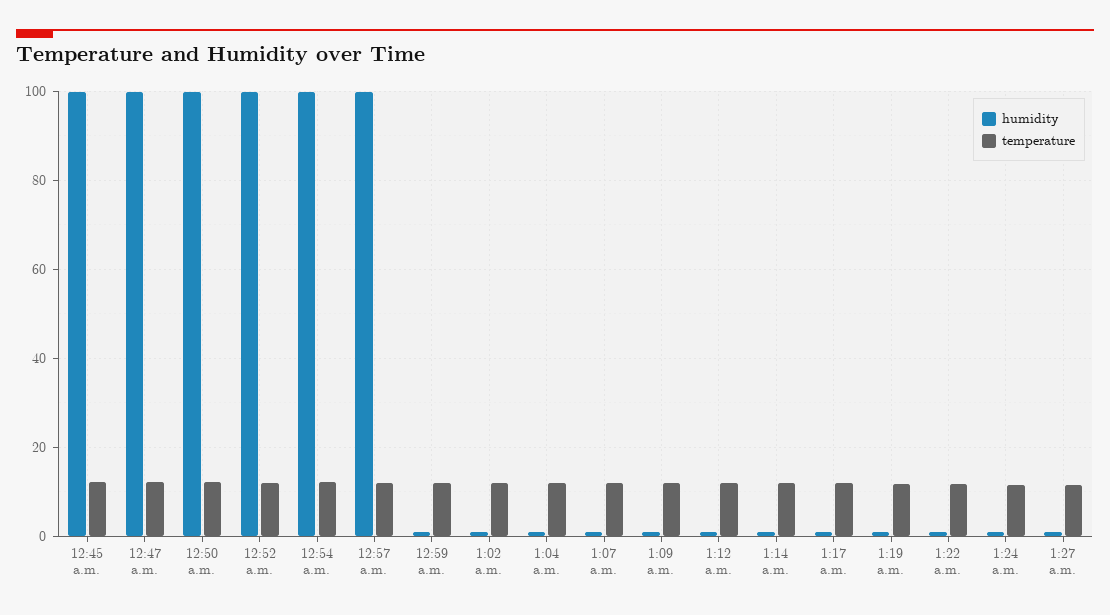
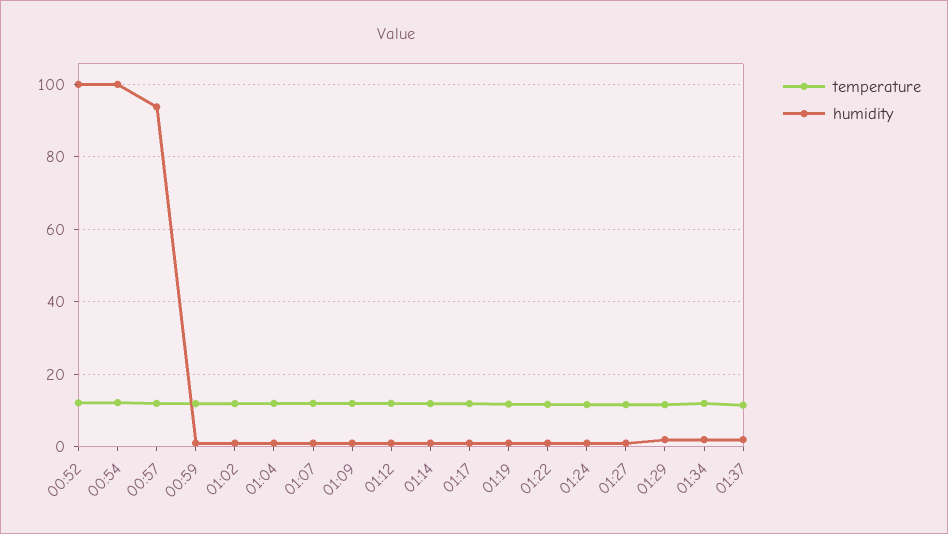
humidity, 12:45 a.m.: 100 -> none
temperature, 12:45 a.m.: 12 -> none
humidity, 12:47 a.m.: 100 -> none
temperature, 12:47 a.m.: 12 -> none
humidity, 12:50 a.m.: 100 -> none
temperature, 12:50 a.m.: 12 -> none
humidity, 12:57 a.m.: 100 -> 94
temperature, 01:29: none -> 12
humidity, 01:29: none -> 2
temperature, 01:34: none -> 12
humidity, 01:34: none -> 2
temperature, 01:37: none -> 12
humidity, 01:37: none -> 2

